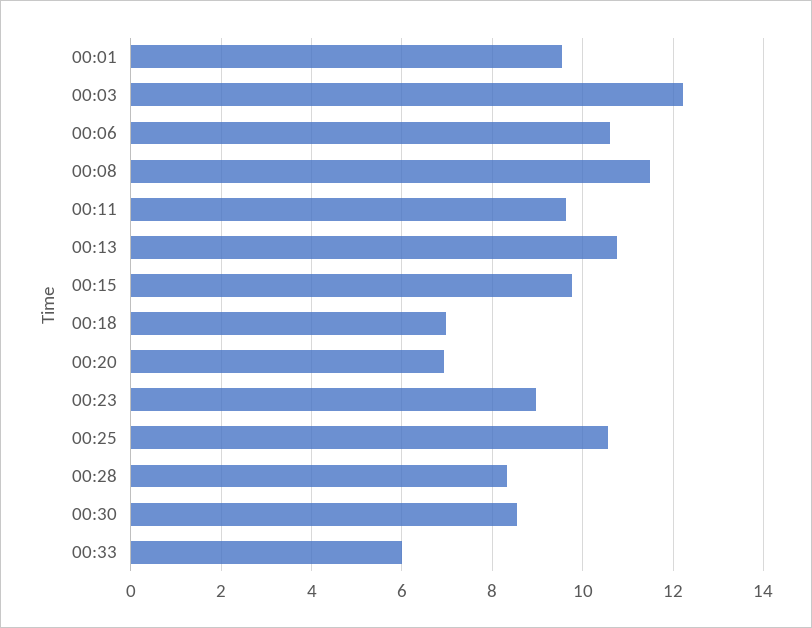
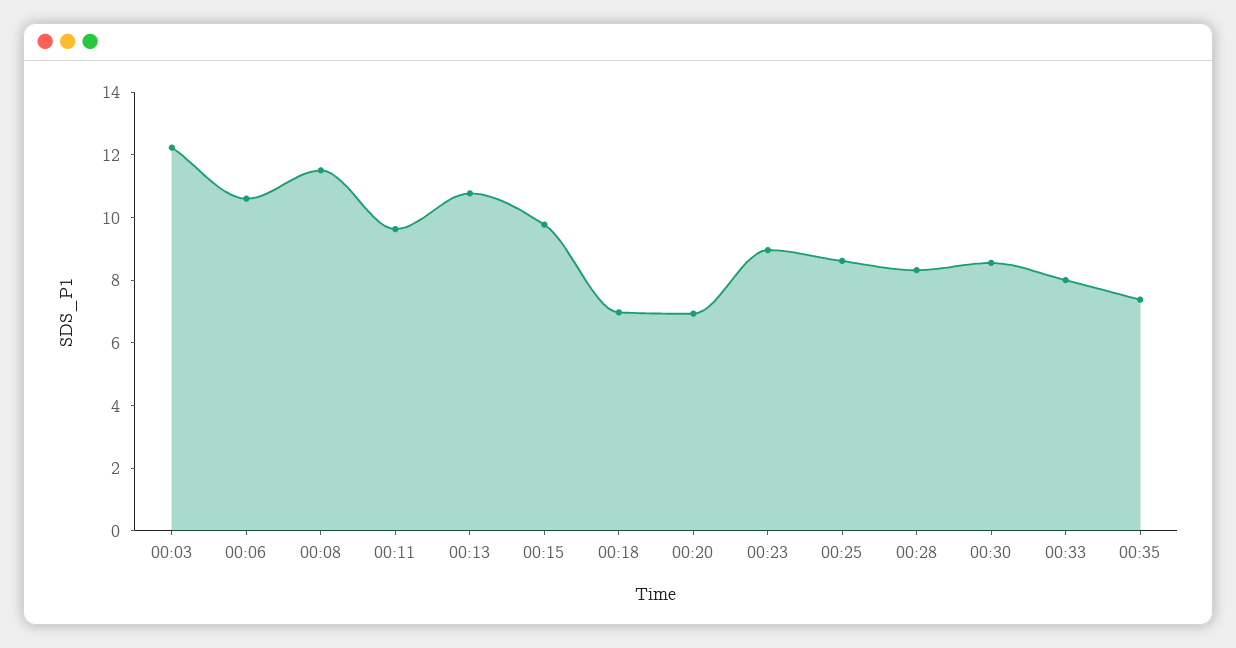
00:01: 9.6 -> none
00:25: 10.6 -> 8.5
00:33: 6 -> 8
00:35: none -> 7.5

